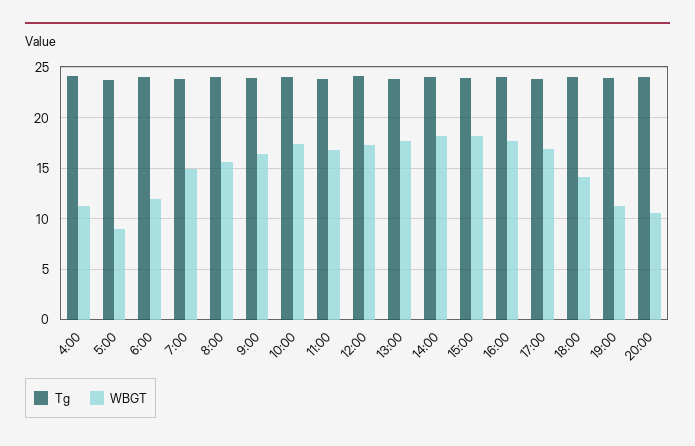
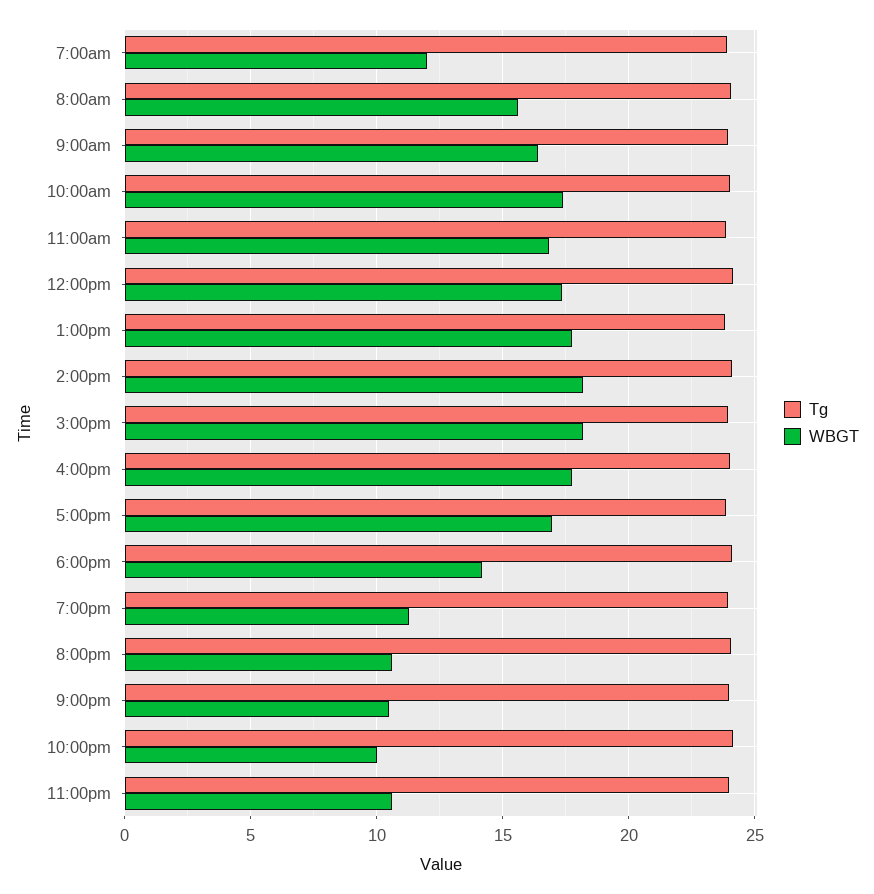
Tg, 4:00: 24 -> none
WBGT, 4:00: 11 -> none
Tg, 5:00: 24 -> none
WBGT, 5:00: 9 -> none
Tg, 6:00: 24 -> none
WBGT, 6:00: 12 -> none
WBGT, 7:00: 15 -> 12
Tg, 9:00pm: none -> 24
WBGT, 9:00pm: none -> 10.5
Tg, 10:00pm: none -> 24
WBGT, 10:00pm: none -> 10
Tg, 11:00pm: none -> 24
WBGT, 11:00pm: none -> 10.5

